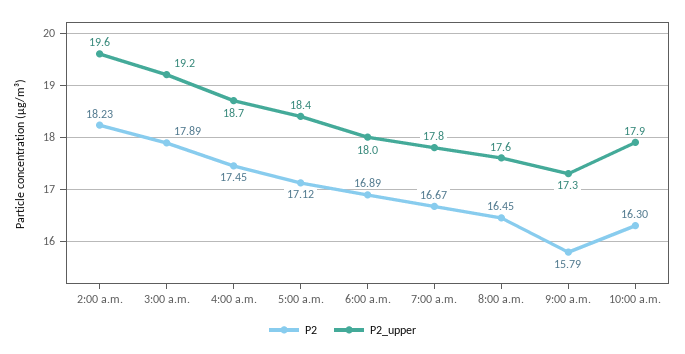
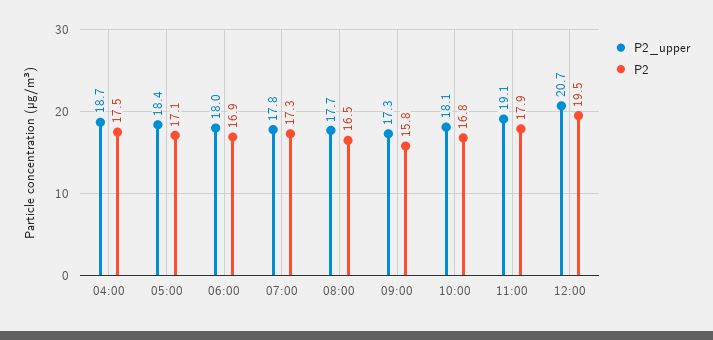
P2, 2:00 a.m.: 18.23 -> none
P2_upper, 2:00 a.m.: 19.6 -> none
P2, 3:00 a.m.: 17.89 -> none
P2_upper, 3:00 a.m.: 19.2 -> none
P2, 7:00 a.m.: 16.67 -> 17.3
P2_upper, 8:00 a.m.: 17.6 -> 17.7
P2, 10:00 a.m.: 16.3 -> 16.8
P2_upper, 10:00 a.m.: 17.9 -> 18.1
P2_upper, 11:00: none -> 19.1
P2, 11:00: none -> 17.9
P2_upper, 12:00: none -> 20.7
P2, 12:00: none -> 19.5

